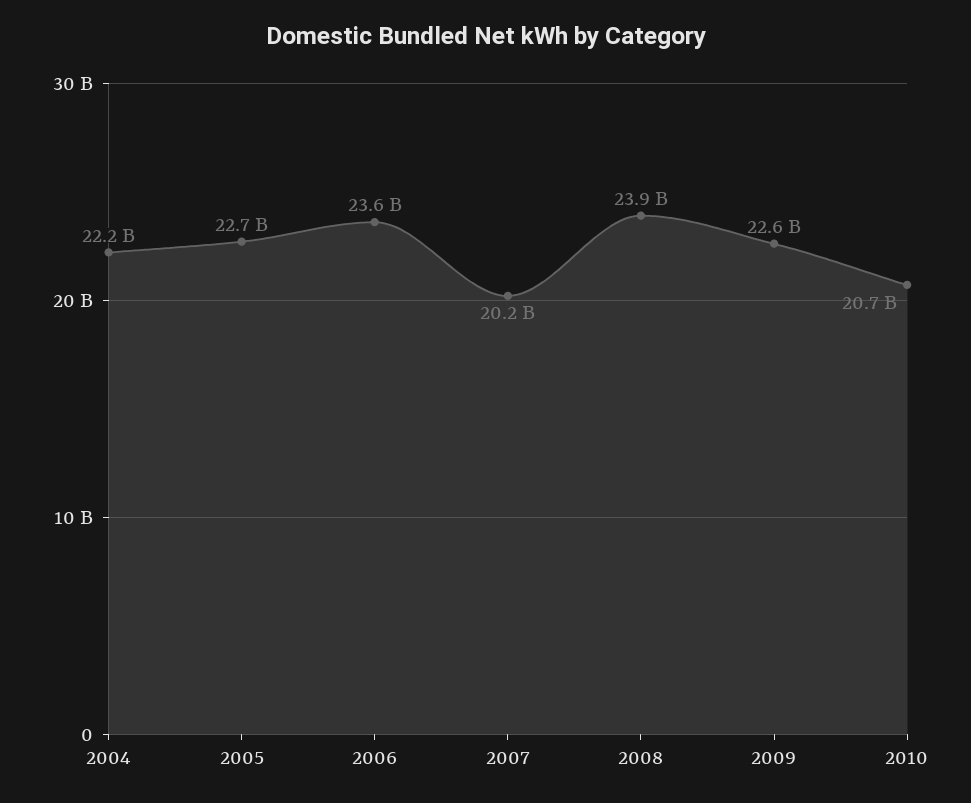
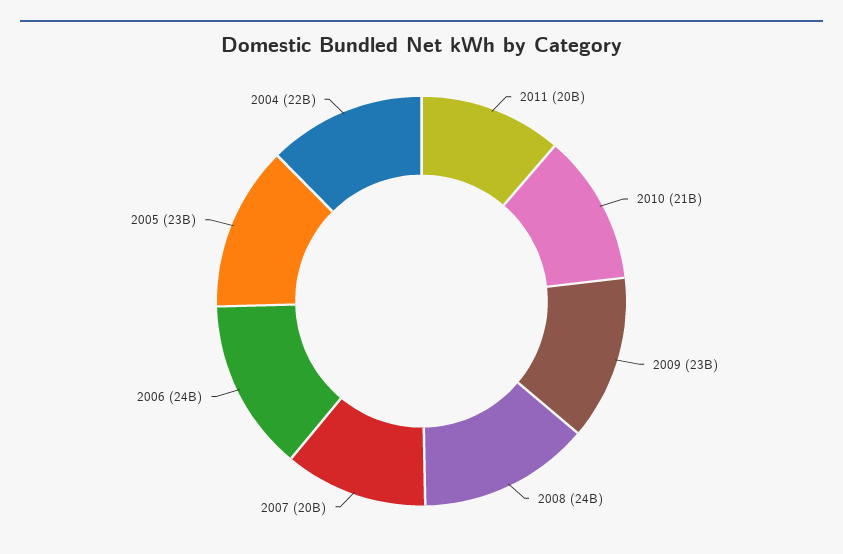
2011: none -> 20000000000

